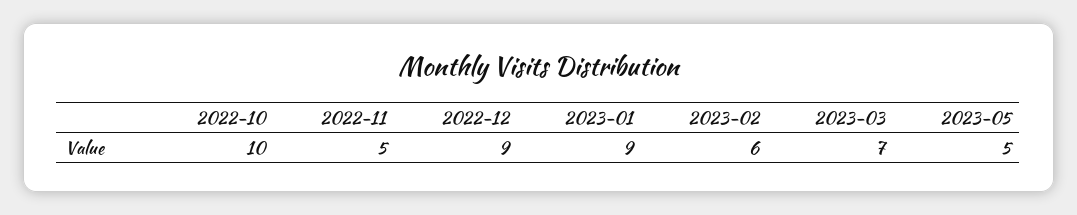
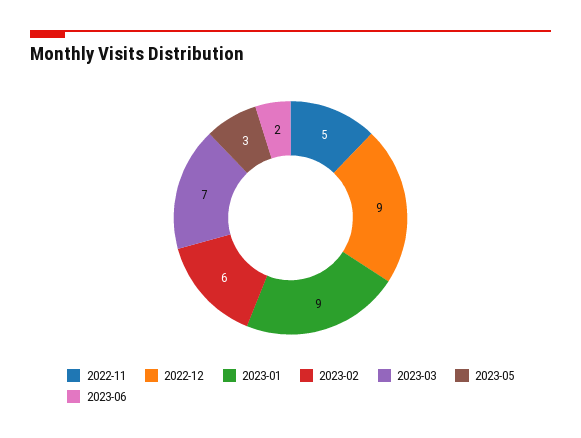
2022-10: 10 -> none
2023-05: 5 -> 3
2023-06: none -> 2

